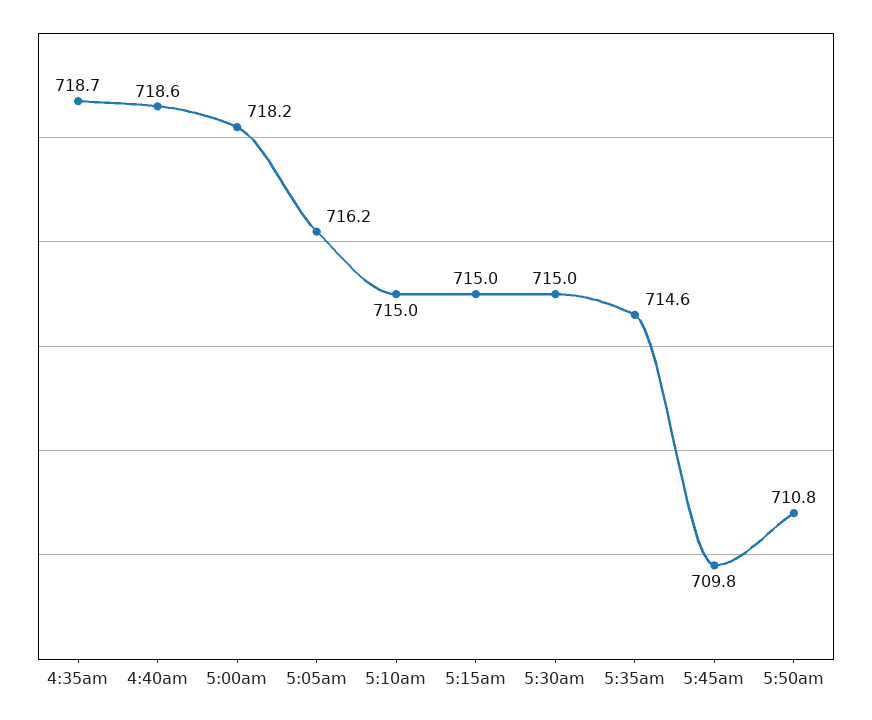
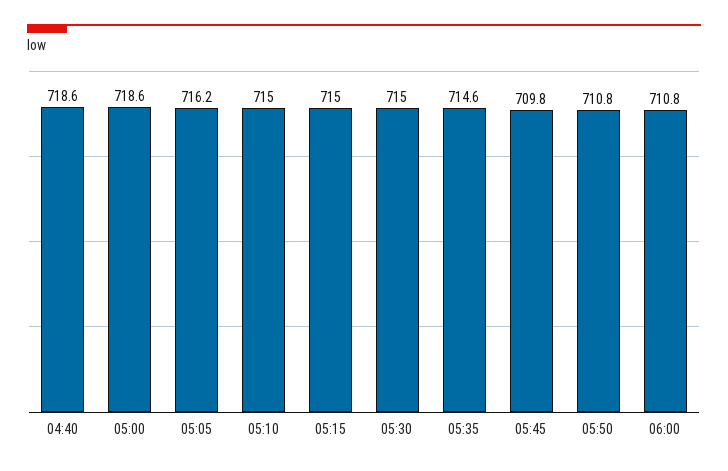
4:35am: 718.7 -> none
5:00am: 718.2 -> 718.6
06:00: none -> 710.8

